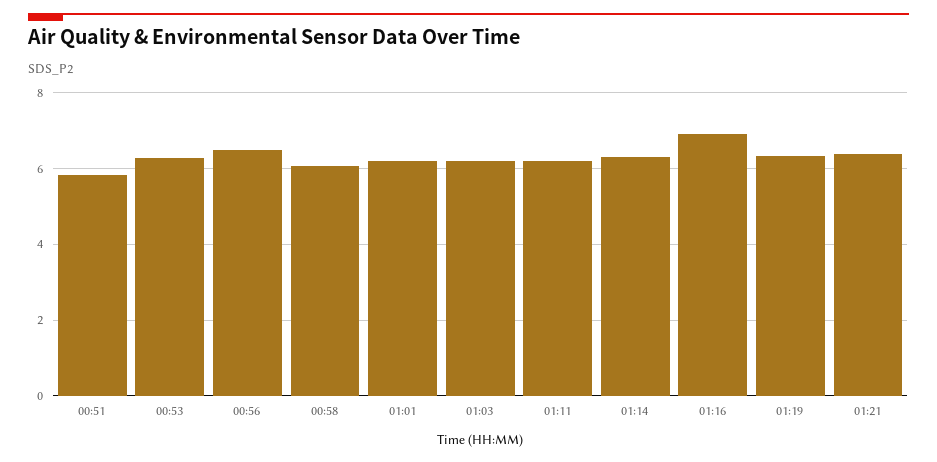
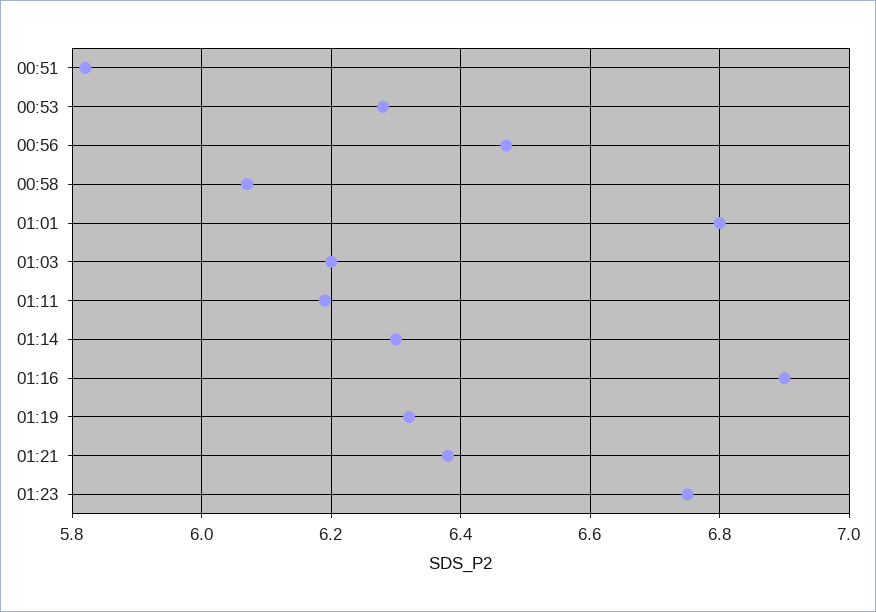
01:01: 6.2 -> 6.8
01:23: none -> 6.75

